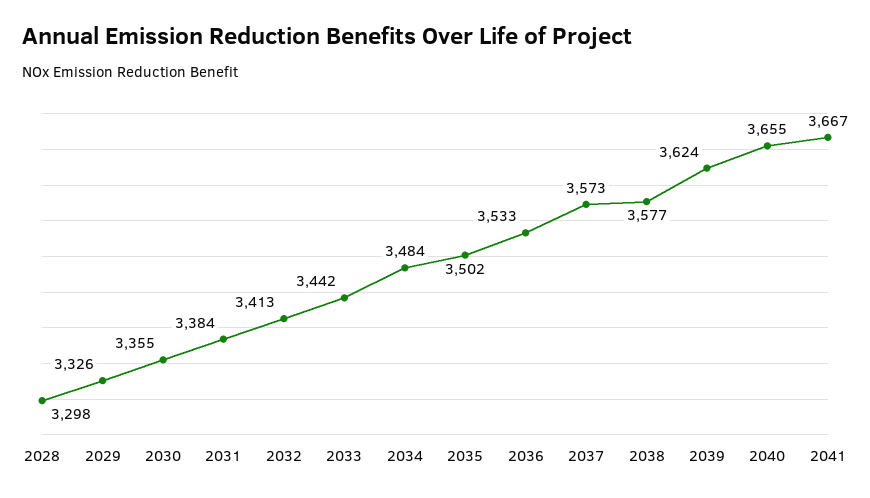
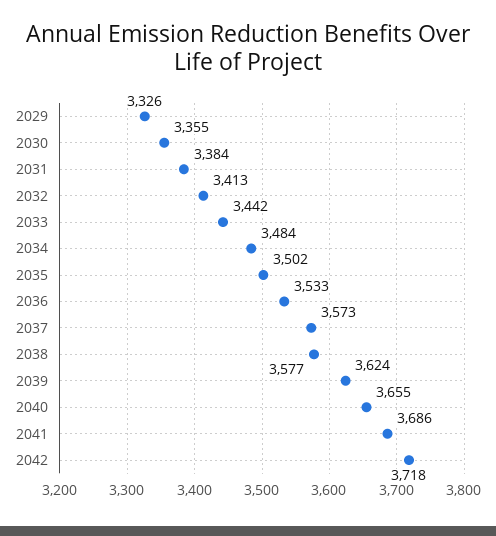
2028: 3298 -> none
2041: 3667 -> 3686
2042: none -> 3718

